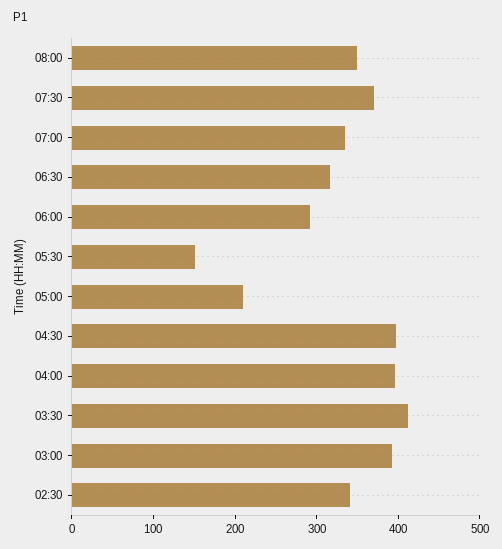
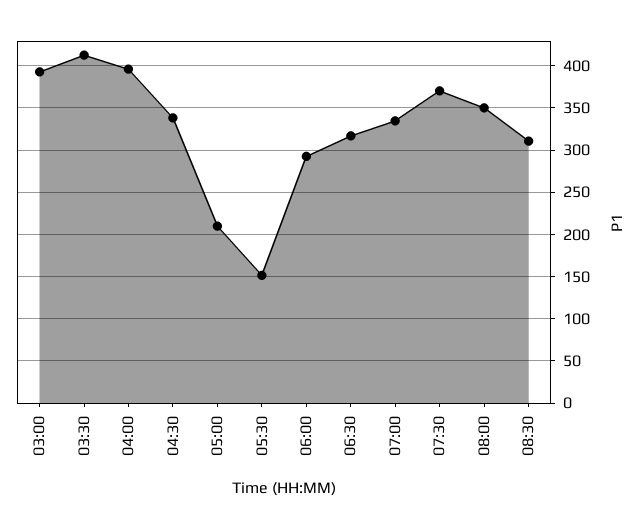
04:30: 400 -> 340
02:30: 340 -> none
08:30: none -> 310

